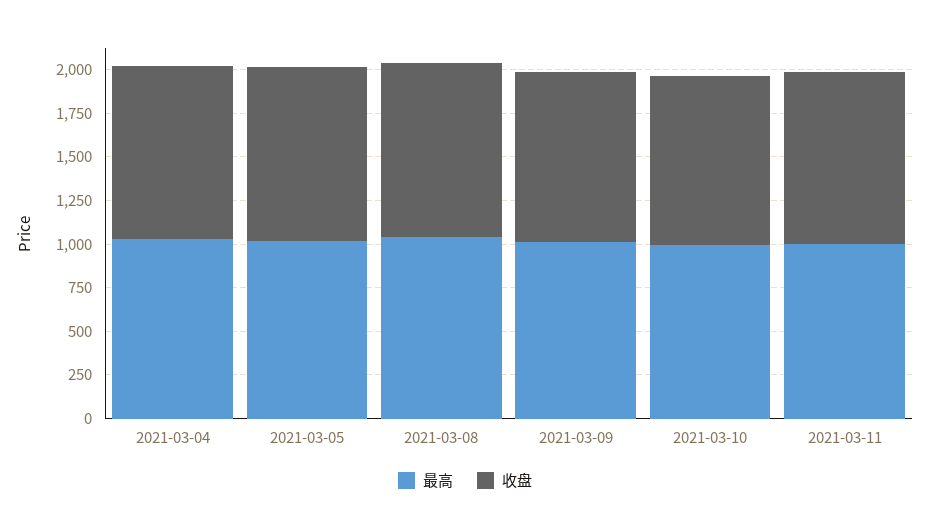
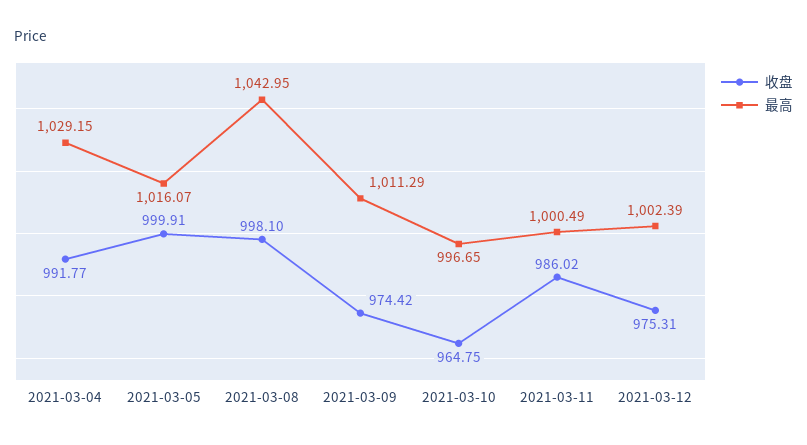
收盘, 2021-03-12: none -> 975.31
最高, 2021-03-12: none -> 1002.39

